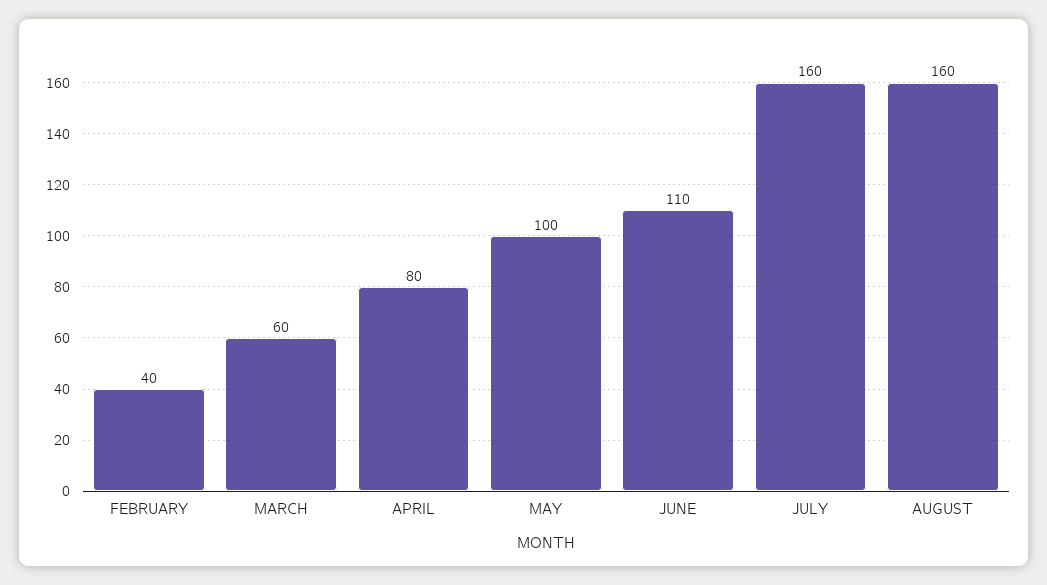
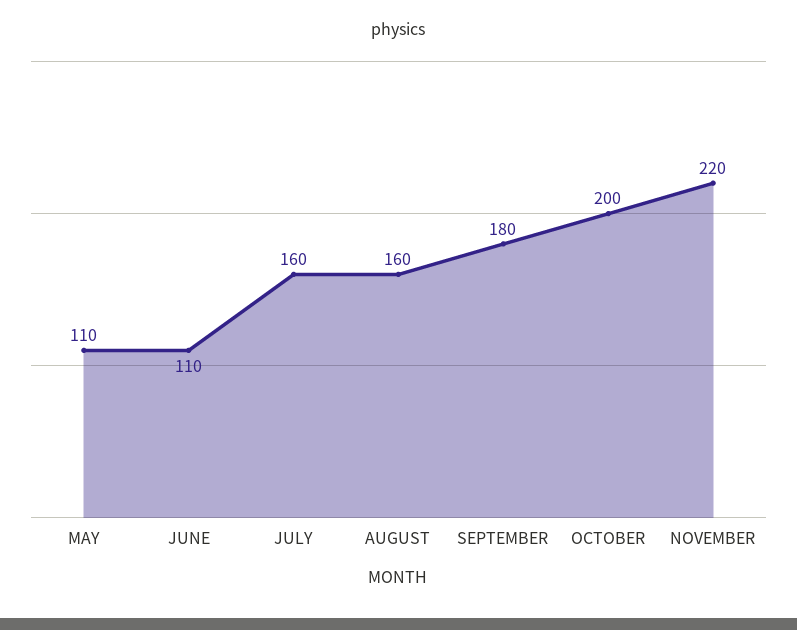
FEBRUARY: 40 -> none
MARCH: 60 -> none
APRIL: 80 -> none
MAY: 100 -> 110
SEPTEMBER: none -> 180
OCTOBER: none -> 200
NOVEMBER: none -> 220

